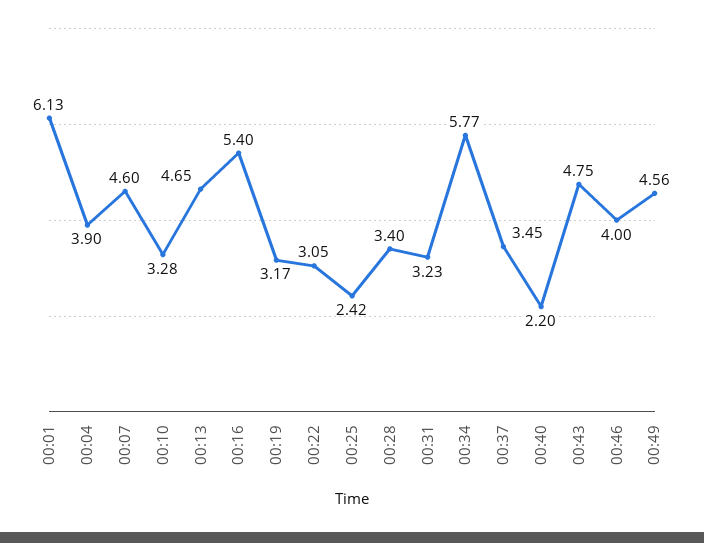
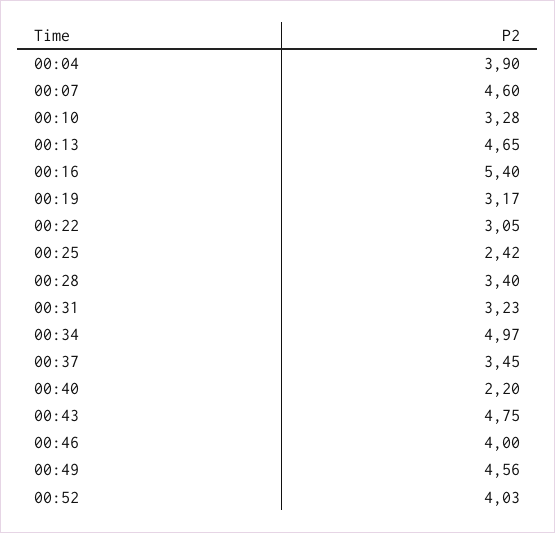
00:01: 6.13 -> none
00:34: 5.77 -> 4.97
00:52: none -> 4.03

